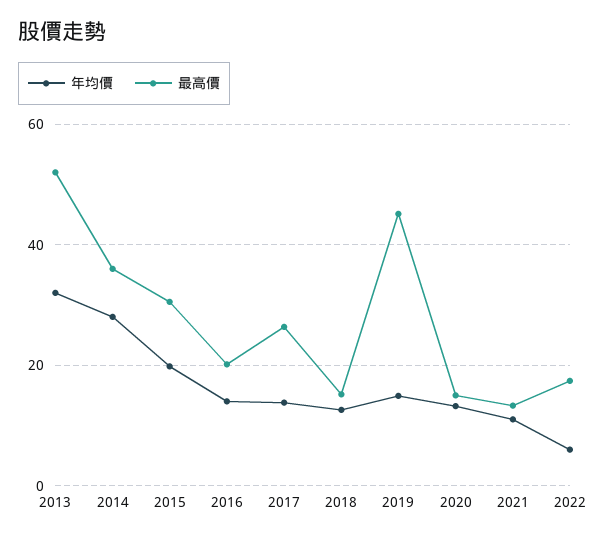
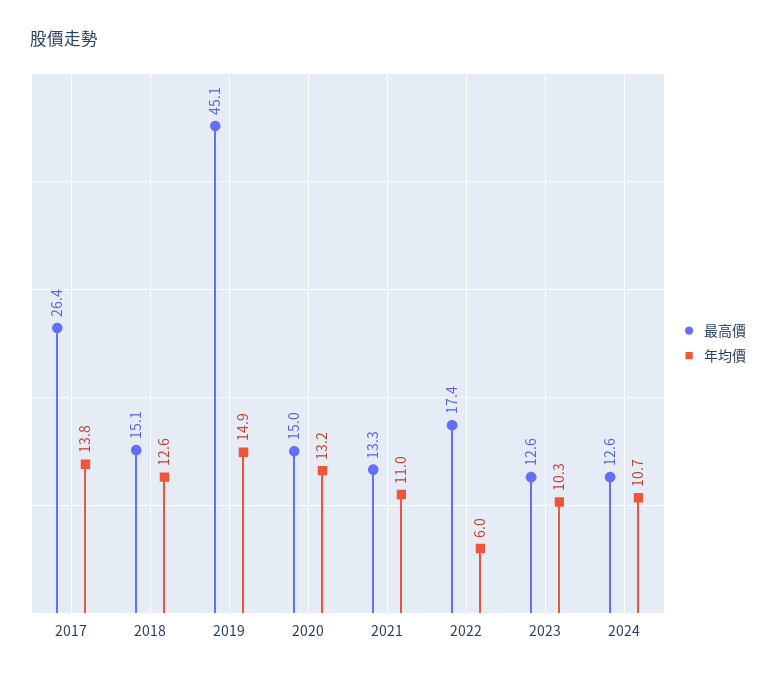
年均價, 2013: 32 -> none
最高價, 2013: 52 -> none
年均價, 2014: 28 -> none
最高價, 2014: 36 -> none
年均價, 2015: 20 -> none
最高價, 2015: 30 -> none
年均價, 2016: 14 -> none
最高價, 2016: 20 -> none
最高價, 2023: none -> 12.6
年均價, 2023: none -> 10.3
最高價, 2024: none -> 12.6
年均價, 2024: none -> 10.7

